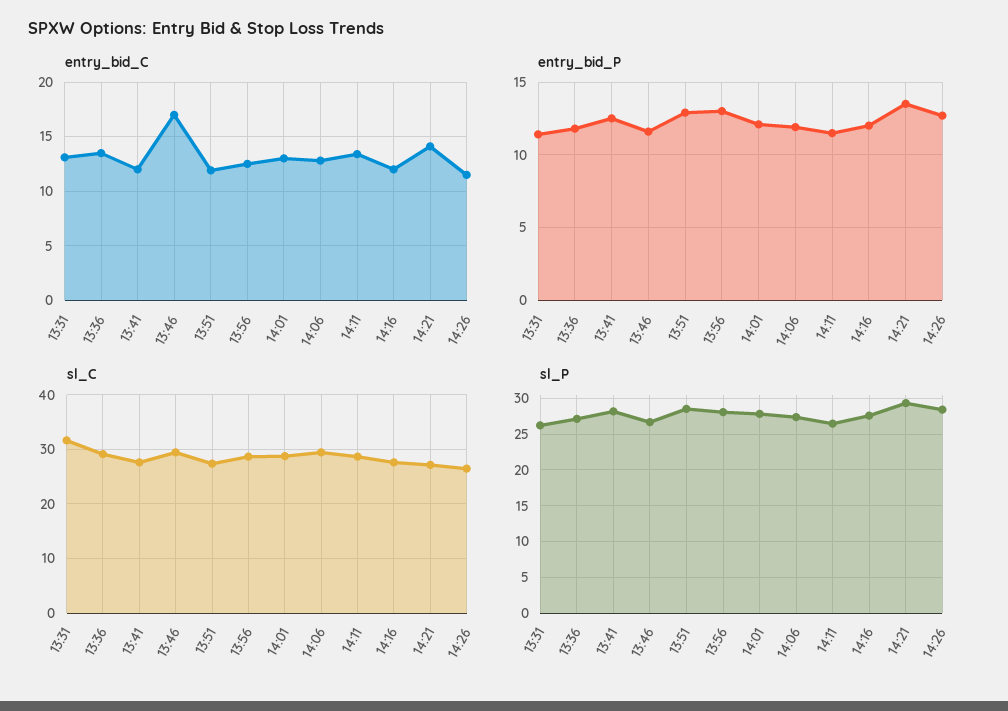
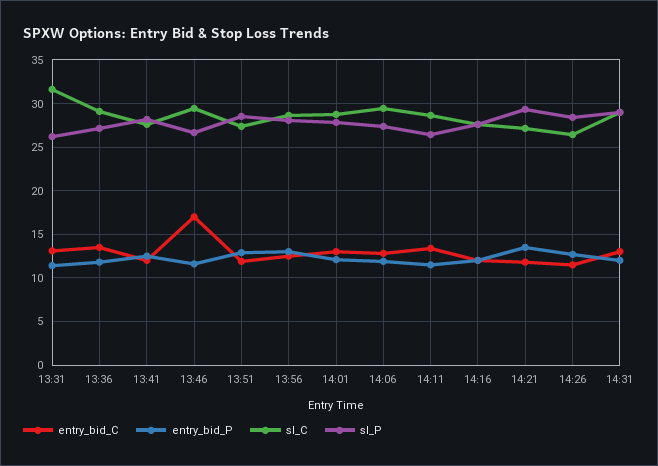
entry_bid_C, 14:21: 14 -> 12
entry_bid_C, 14:31: none -> 13
entry_bid_P, 14:31: none -> 12
sl_C, 14:31: none -> 29
sl_P, 14:31: none -> 29

